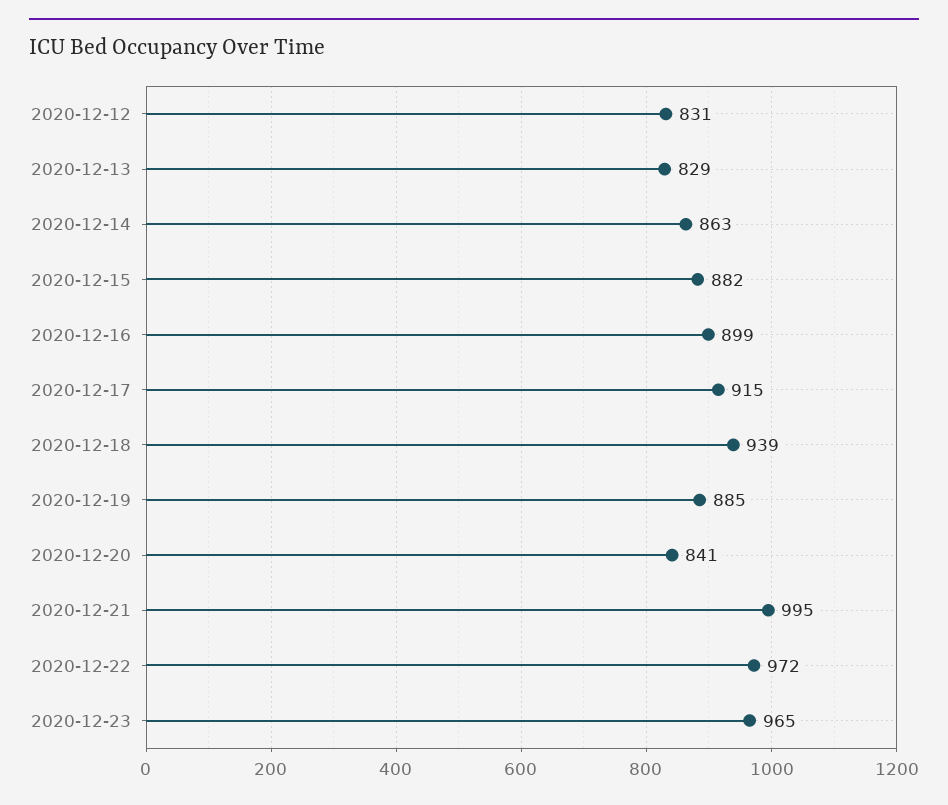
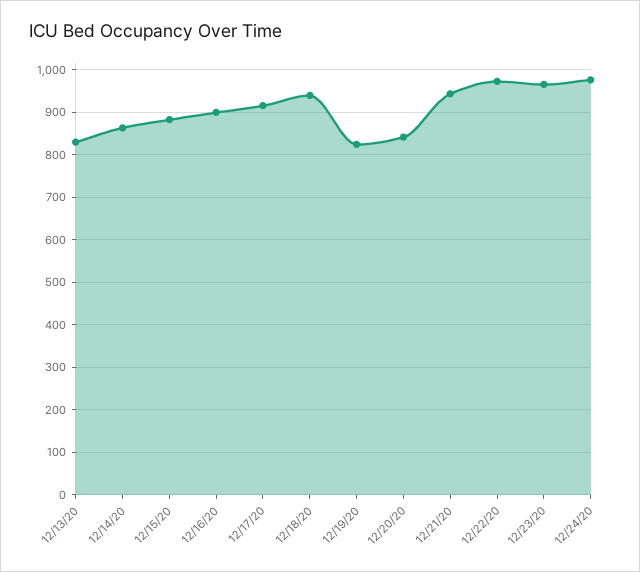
2020-12-12: 831 -> none
2020-12-19: 885 -> 820
2020-12-21: 995 -> 940
12/24/20: none -> 980

